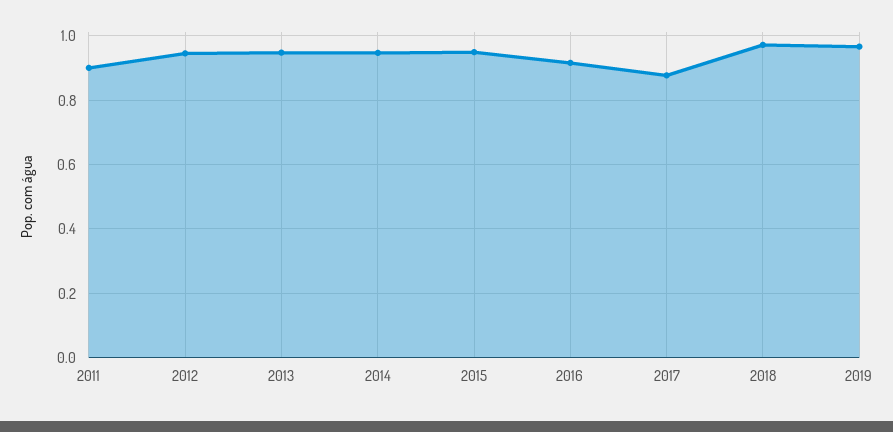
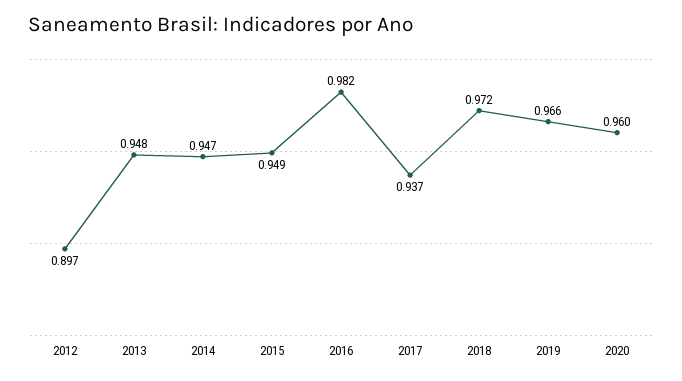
2011: 0.9 -> none
2012: 0.94 -> 0.897
2016: 0.92 -> 0.982
2017: 0.88 -> 0.937
2020: none -> 0.96

